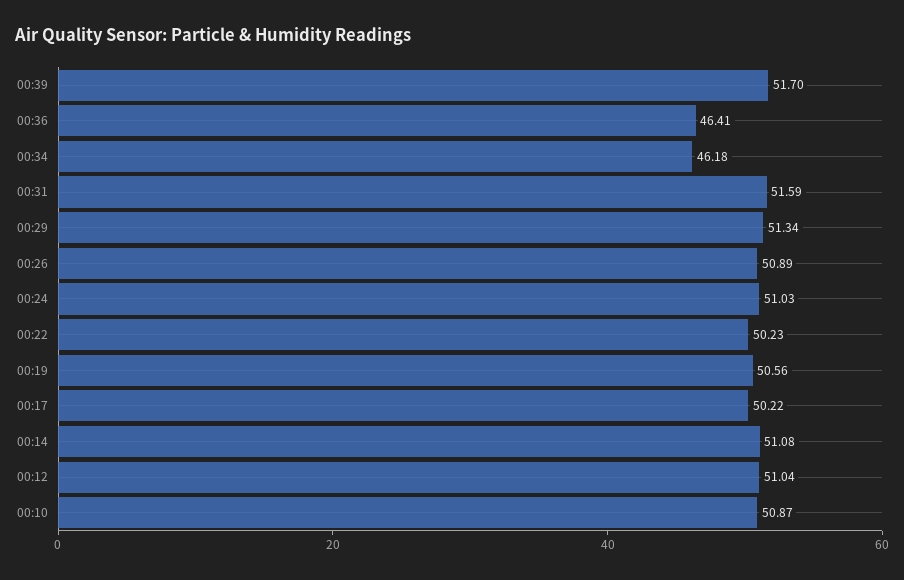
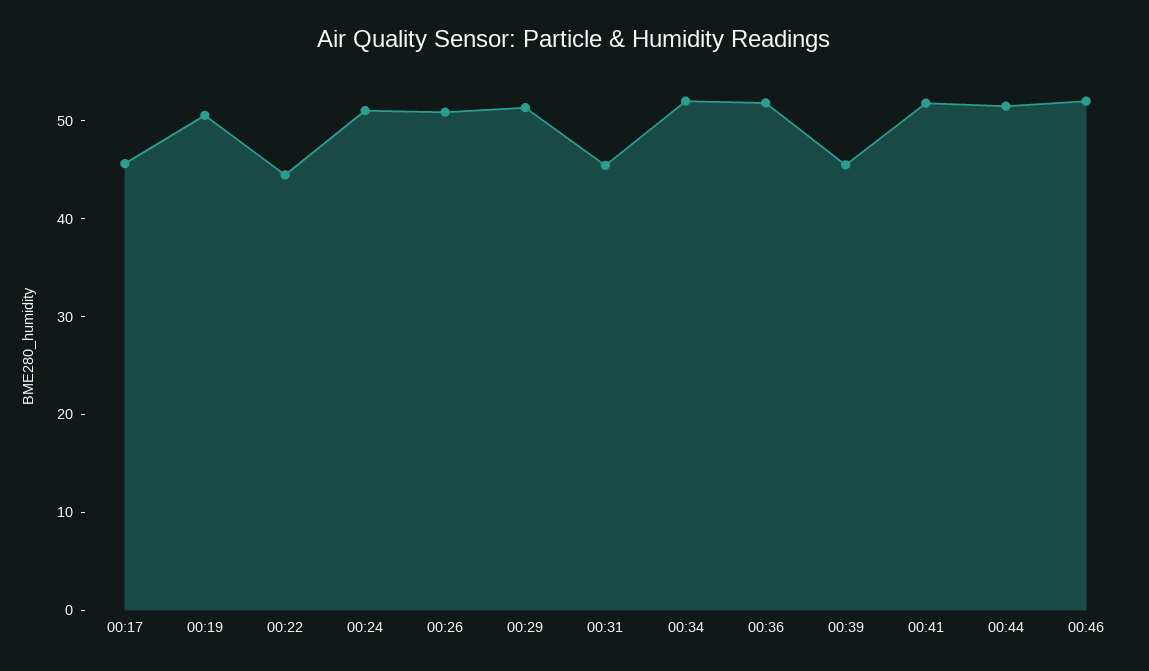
00:39: 51.7 -> 46
00:36: 46.41 -> 52
00:34: 46.18 -> 52
00:31: 51.59 -> 46
00:22: 50.23 -> 44
00:17: 50.22 -> 46
00:14: 51.08 -> none
00:12: 51.04 -> none
00:10: 50.87 -> none
00:41: none -> 52
00:44: none -> 52
00:46: none -> 52

